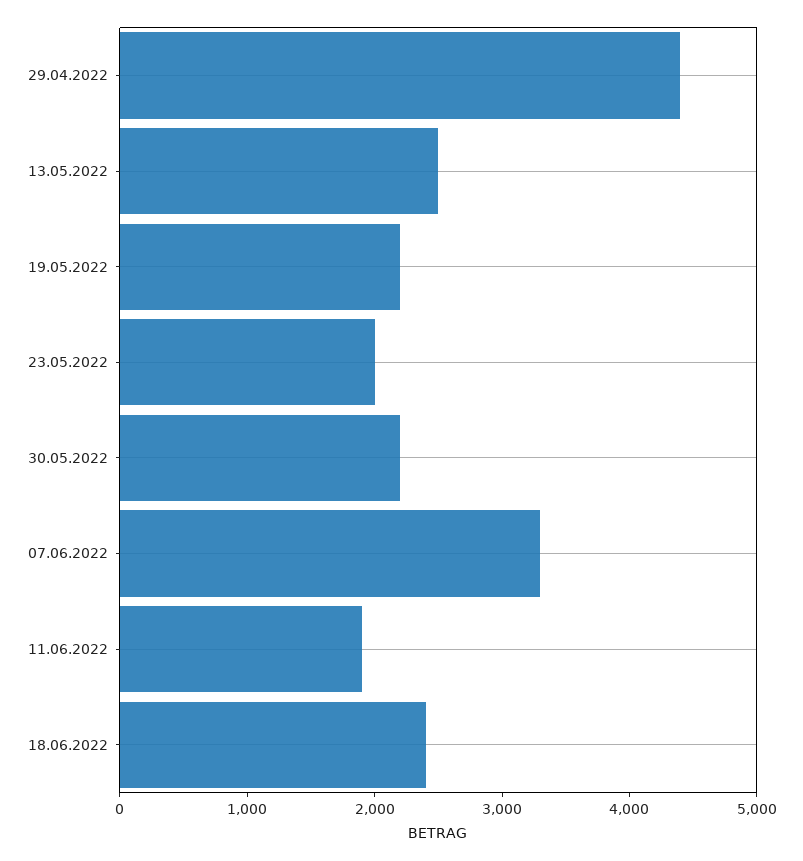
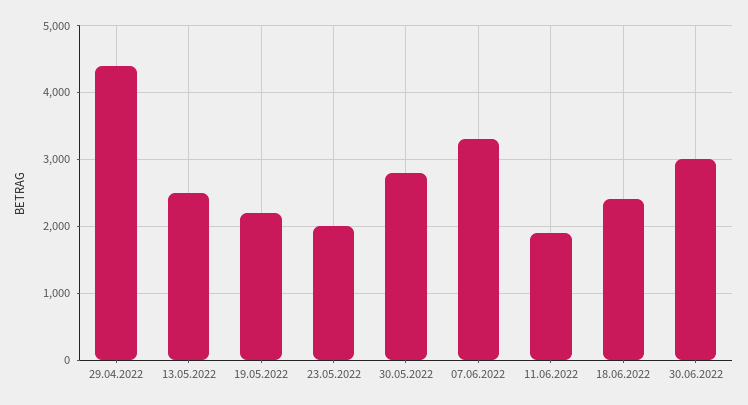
30.05.2022: 2200 -> 2800
30.06.2022: none -> 3000

